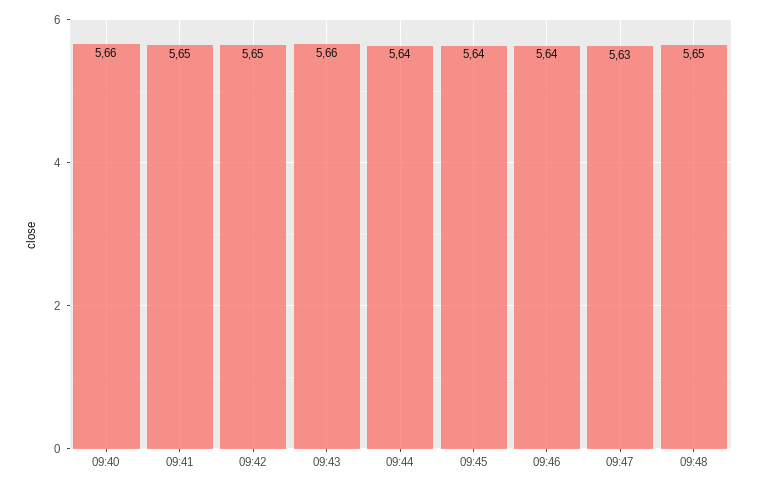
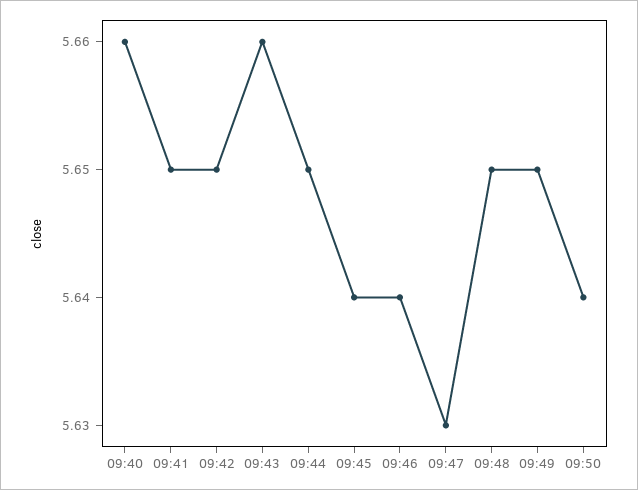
09:44: 5.64 -> 5.65
09:49: none -> 5.65
09:50: none -> 5.64

